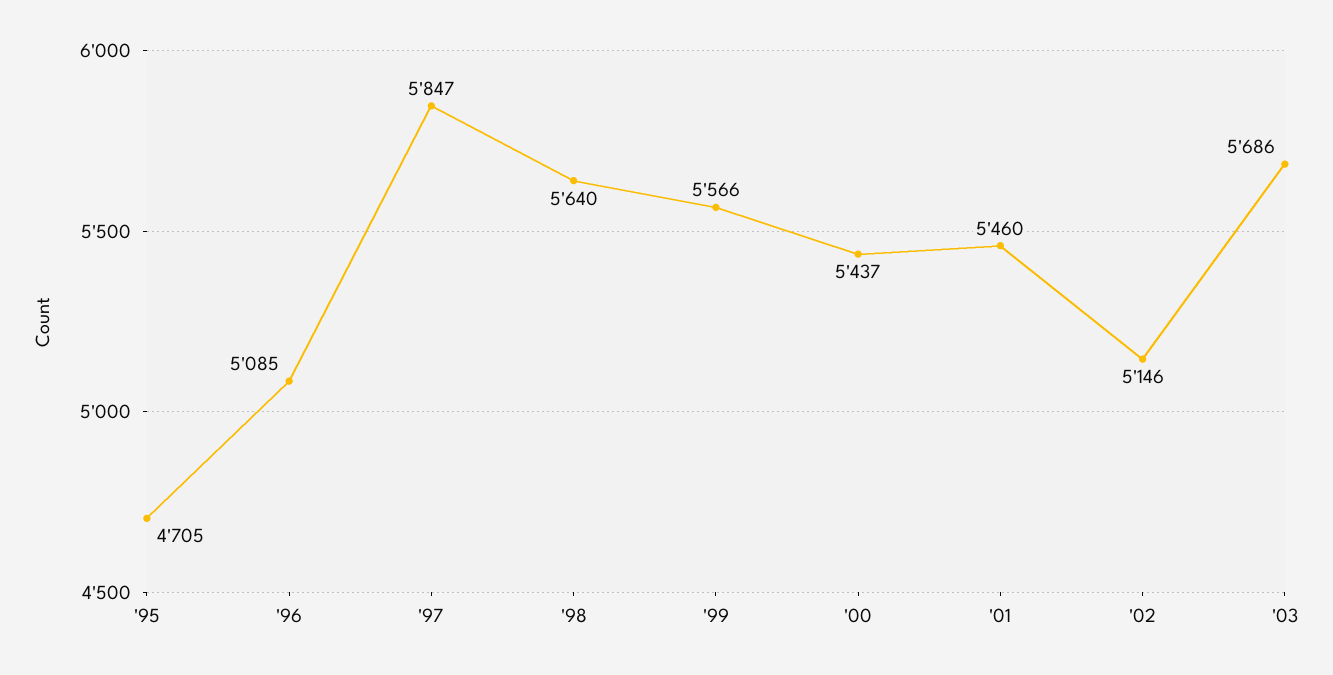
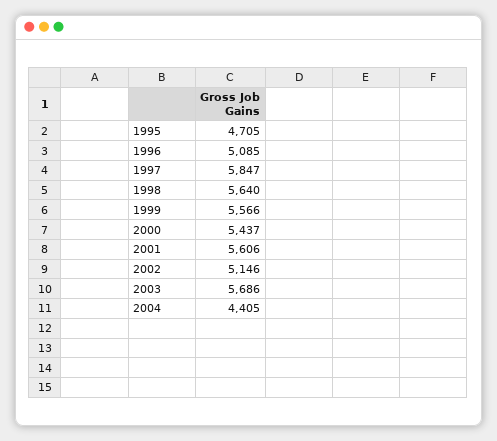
'01: 5460 -> 5606
2004: none -> 4405

